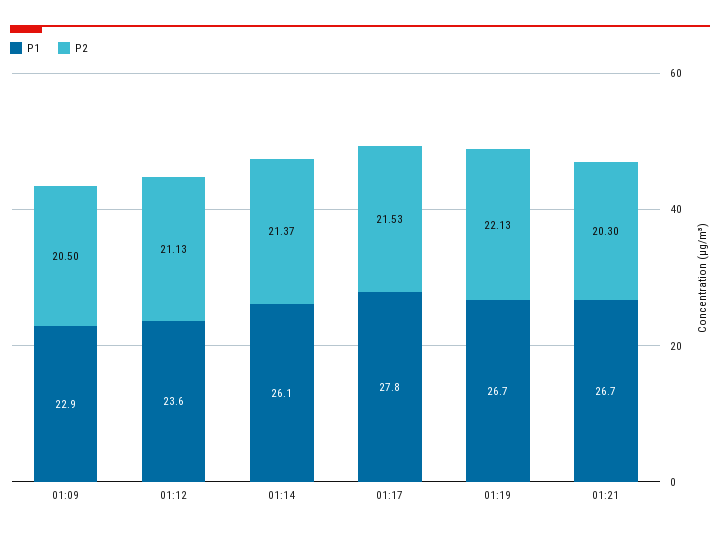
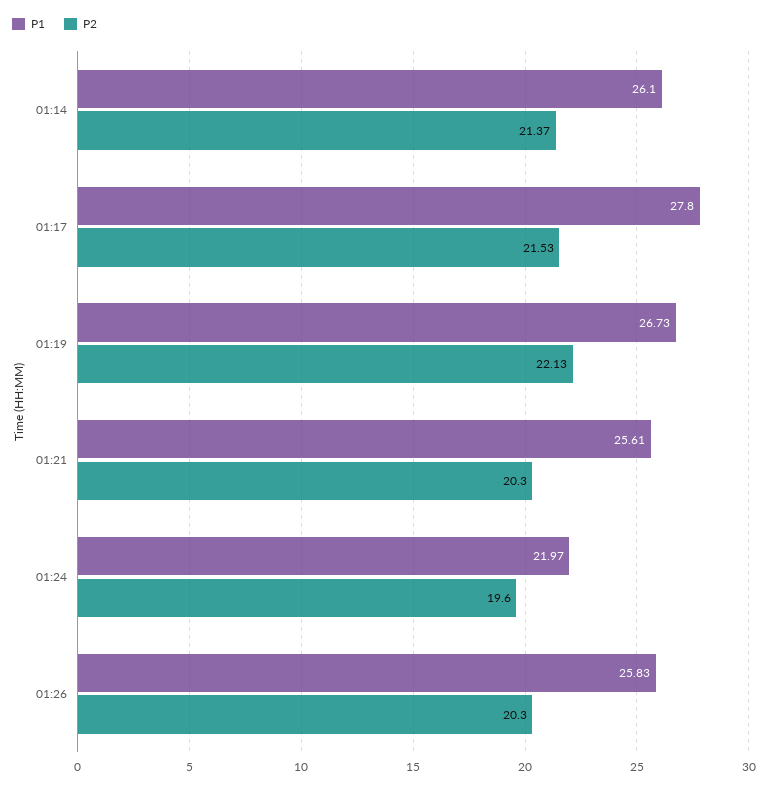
P1, 01:09: 22.9 -> none
P2, 01:09: 20.5 -> none
P1, 01:12: 23.6 -> none
P2, 01:12: 21.13 -> none
P1, 01:21: 26.7 -> 25.61
P1, 01:24: none -> 21.97
P2, 01:24: none -> 19.6
P1, 01:26: none -> 25.83
P2, 01:26: none -> 20.3

